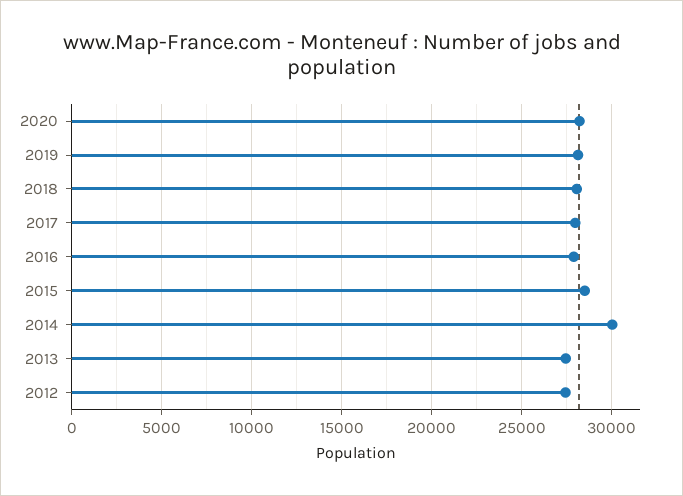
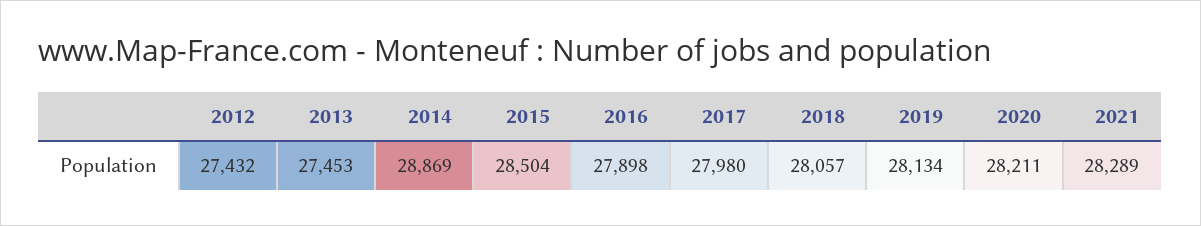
2014: 30000 -> 28869
2021: none -> 28289

